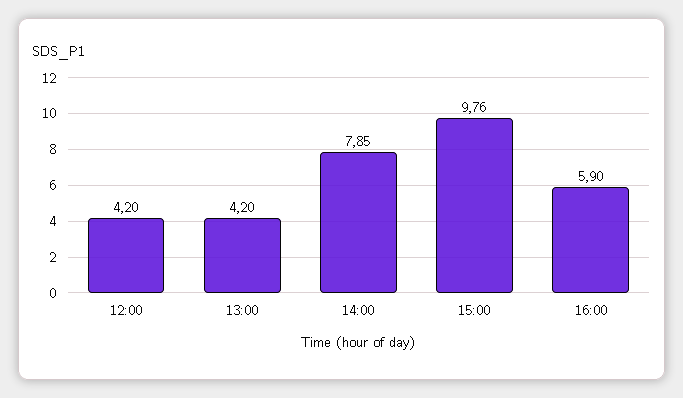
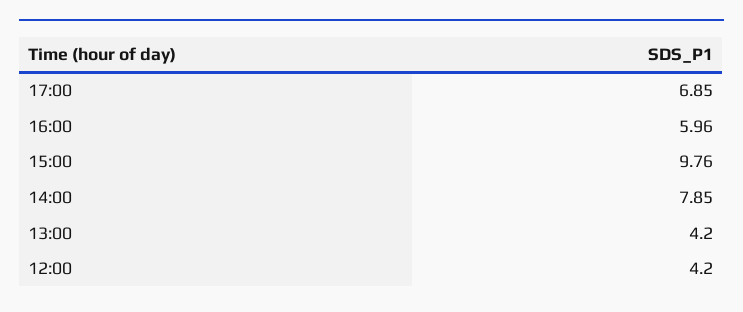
16:00: 5.9 -> 5.96
17:00: none -> 6.85

